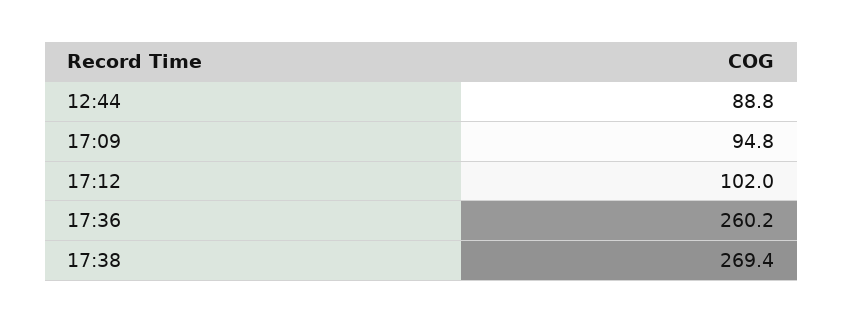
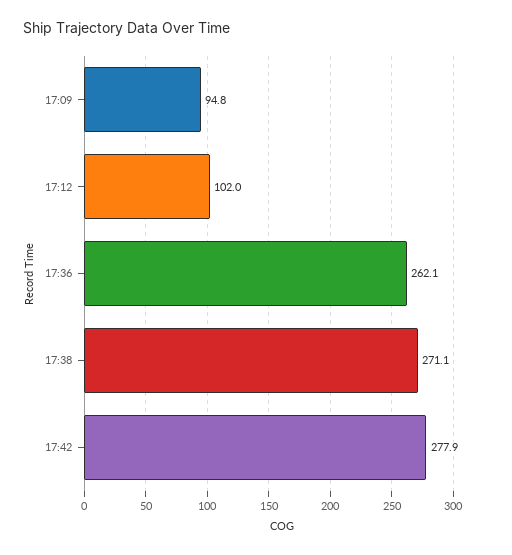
12:44: 88.8 -> none
17:36: 260.2 -> 262.1
17:38: 269.4 -> 271.1
17:42: none -> 277.9

